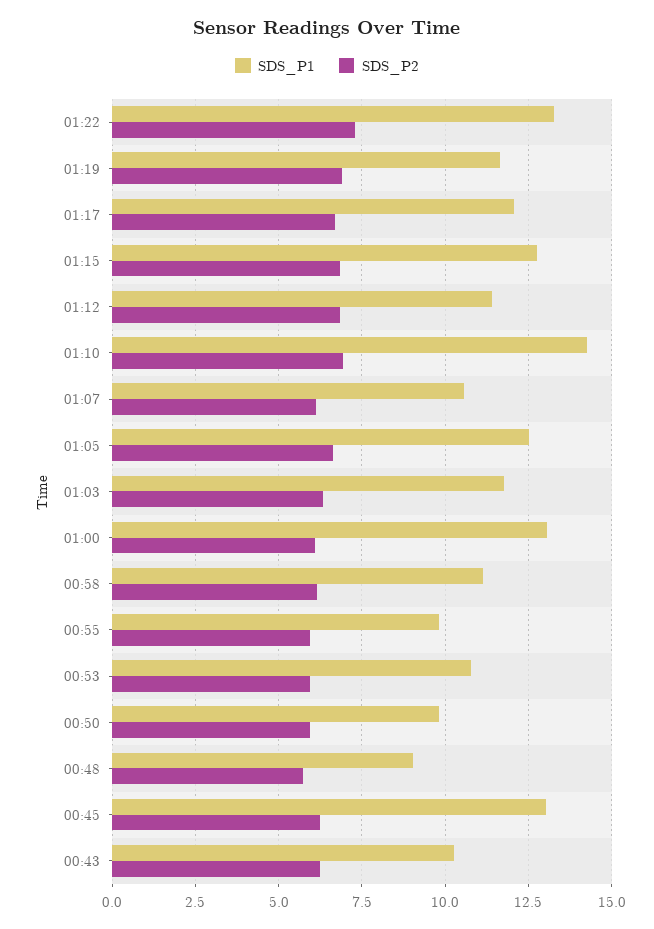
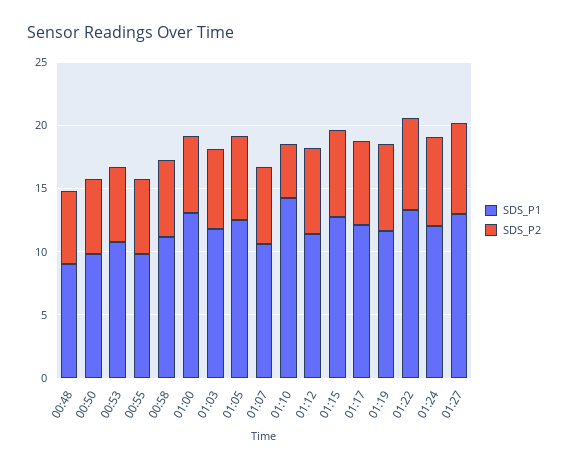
SDS_P2, 01:10: 7 -> 4
SDS_P1, 00:45: 13 -> none
SDS_P2, 00:45: 6.25 -> none
SDS_P1, 00:43: 10.25 -> none
SDS_P2, 00:43: 6.25 -> none
SDS_P1, 01:24: none -> 12
SDS_P2, 01:24: none -> 7
SDS_P1, 01:27: none -> 13
SDS_P2, 01:27: none -> 7

